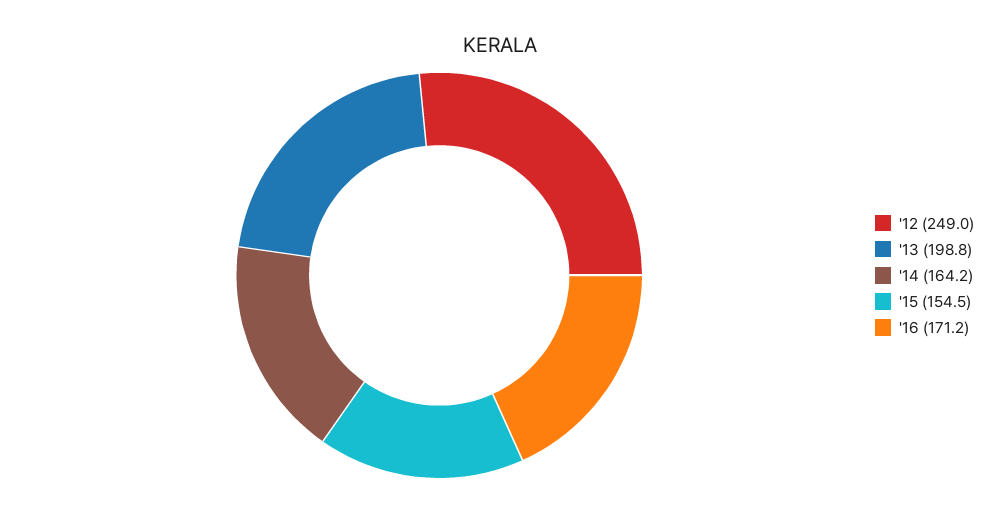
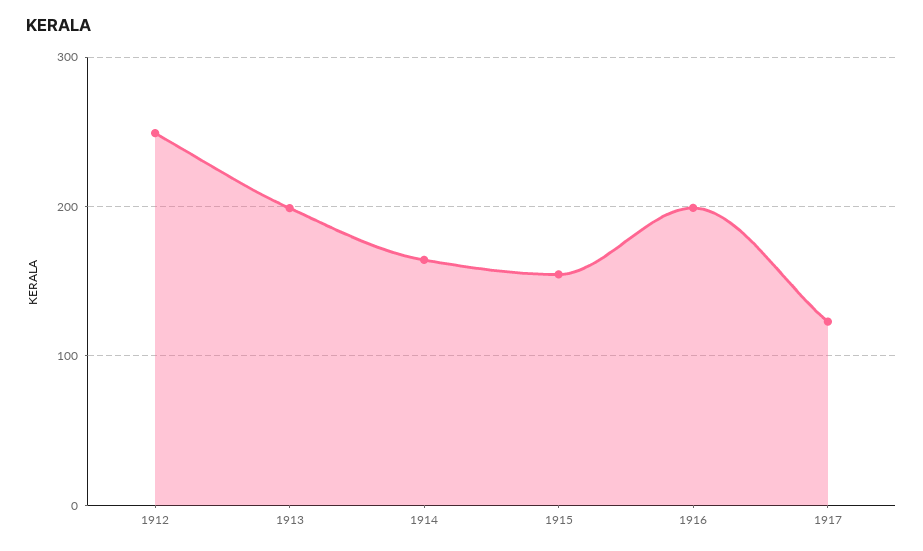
'16: 171.2 -> 200
1917: none -> 120

